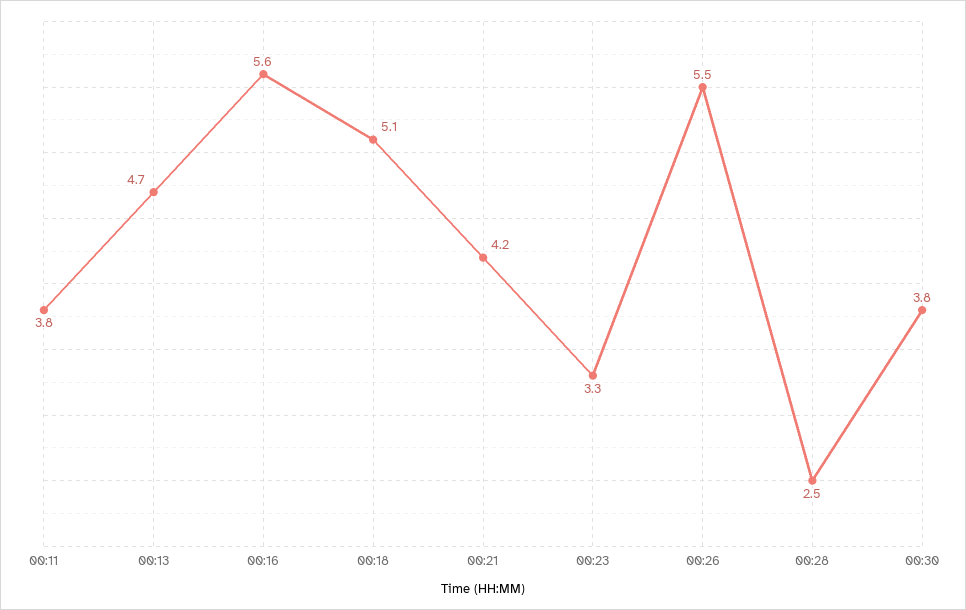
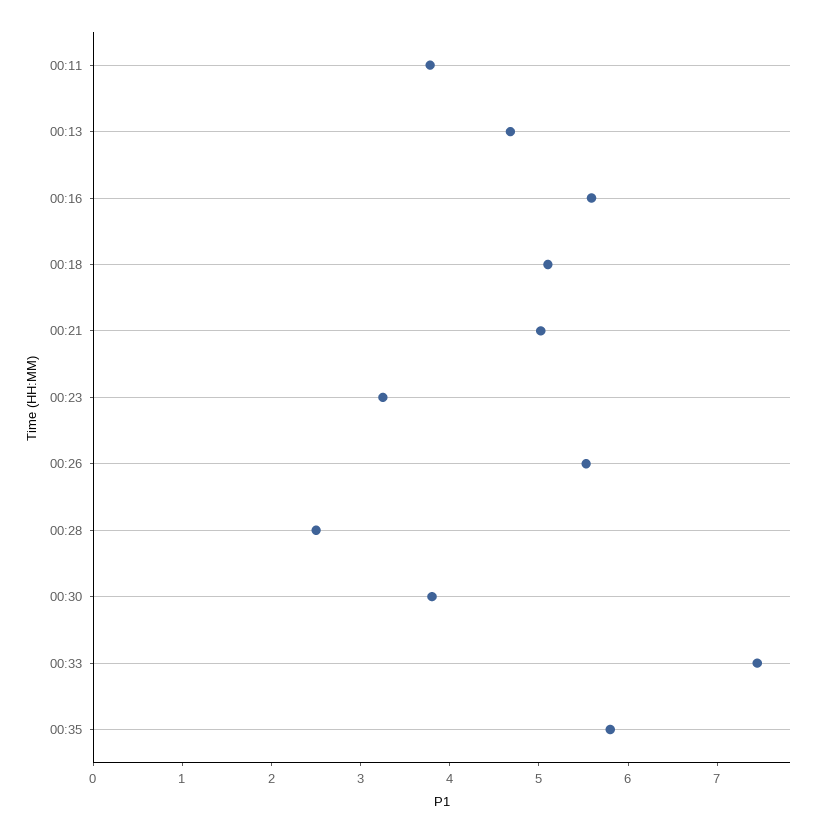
00:21: 4.2 -> 5
00:33: none -> 7.4
00:35: none -> 5.8

